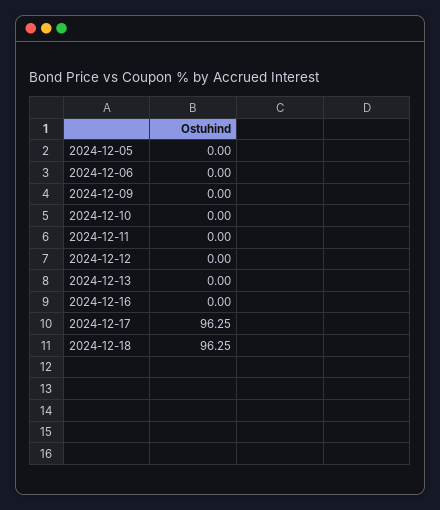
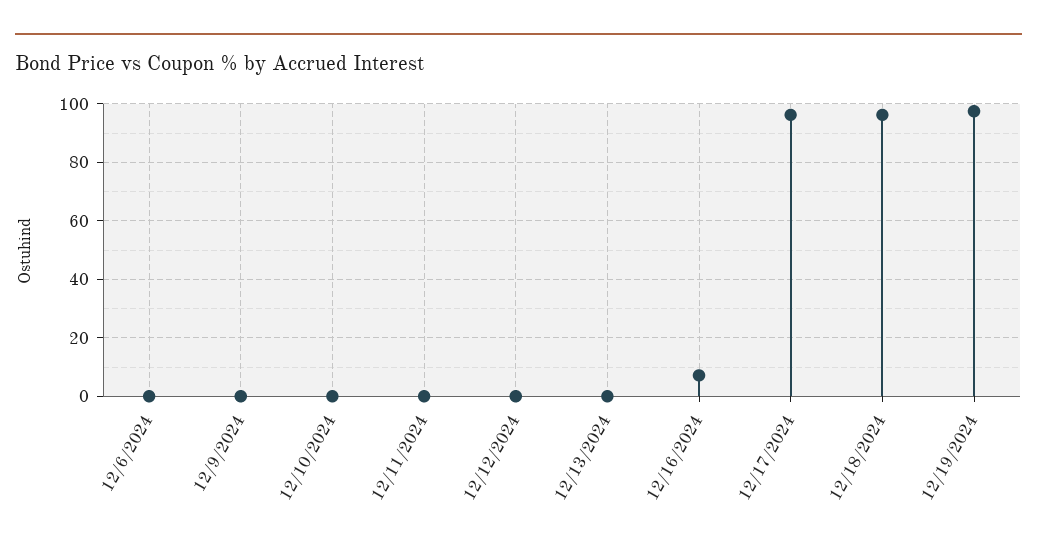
2024-12-05: 0 -> none
2024-12-16: 0 -> 7.5
12/19/2024: none -> 97.5

